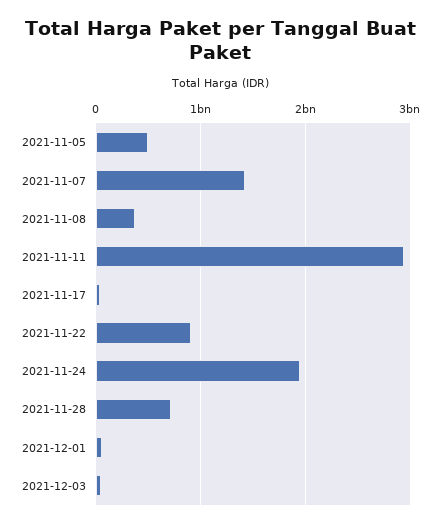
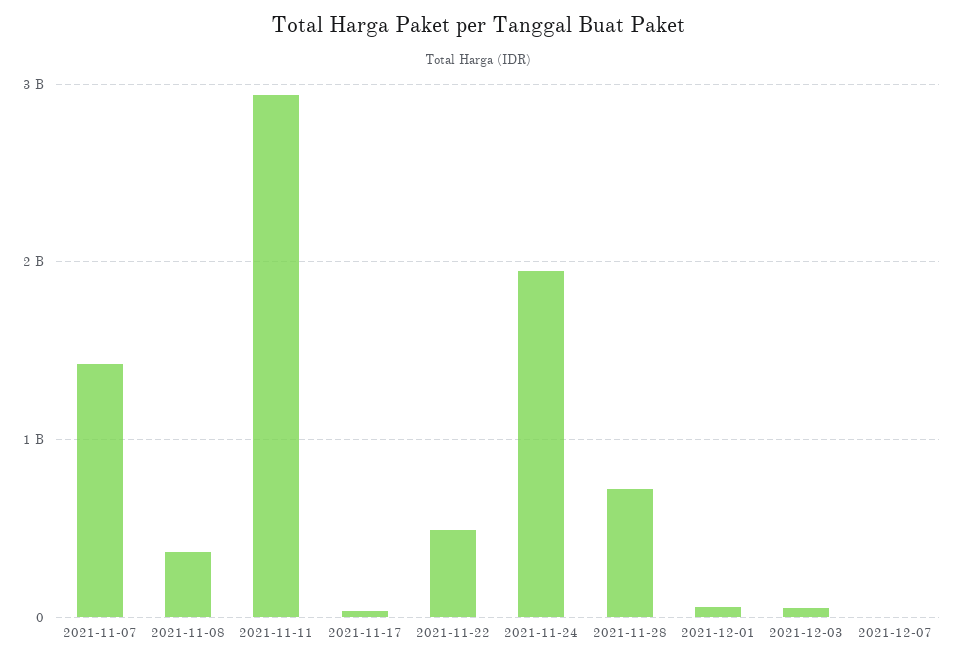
2021-11-05: 500000000 -> none
2021-11-22: 900000000 -> 500000000
2021-12-07: none -> 0

